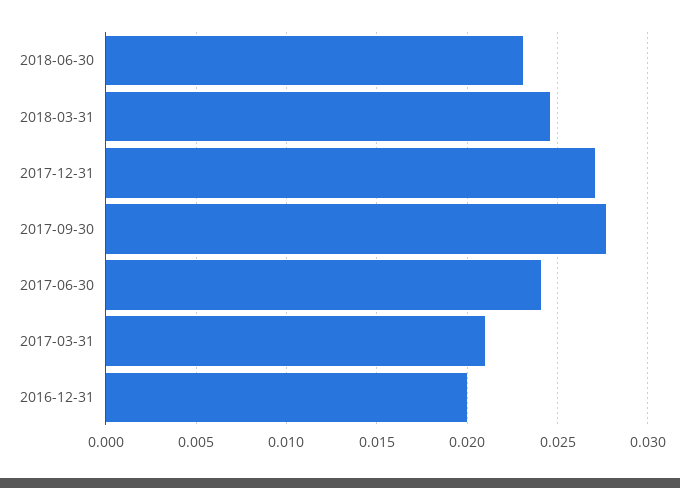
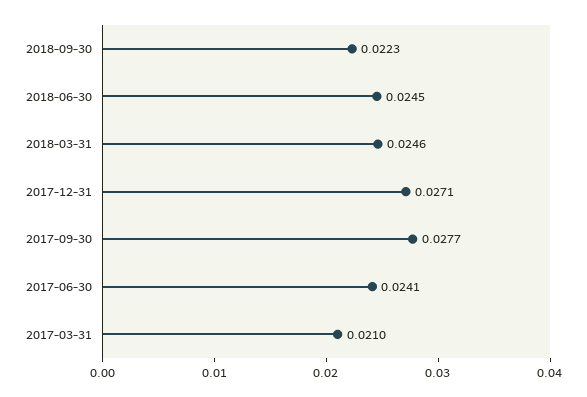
2018-06-30: 0.023 -> 0.0245
2016-12-31: 0.02 -> none
2018-09-30: none -> 0.0223

